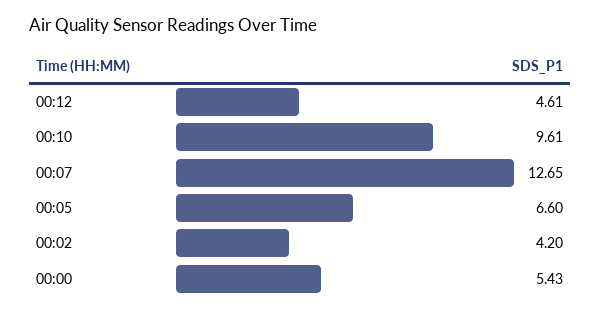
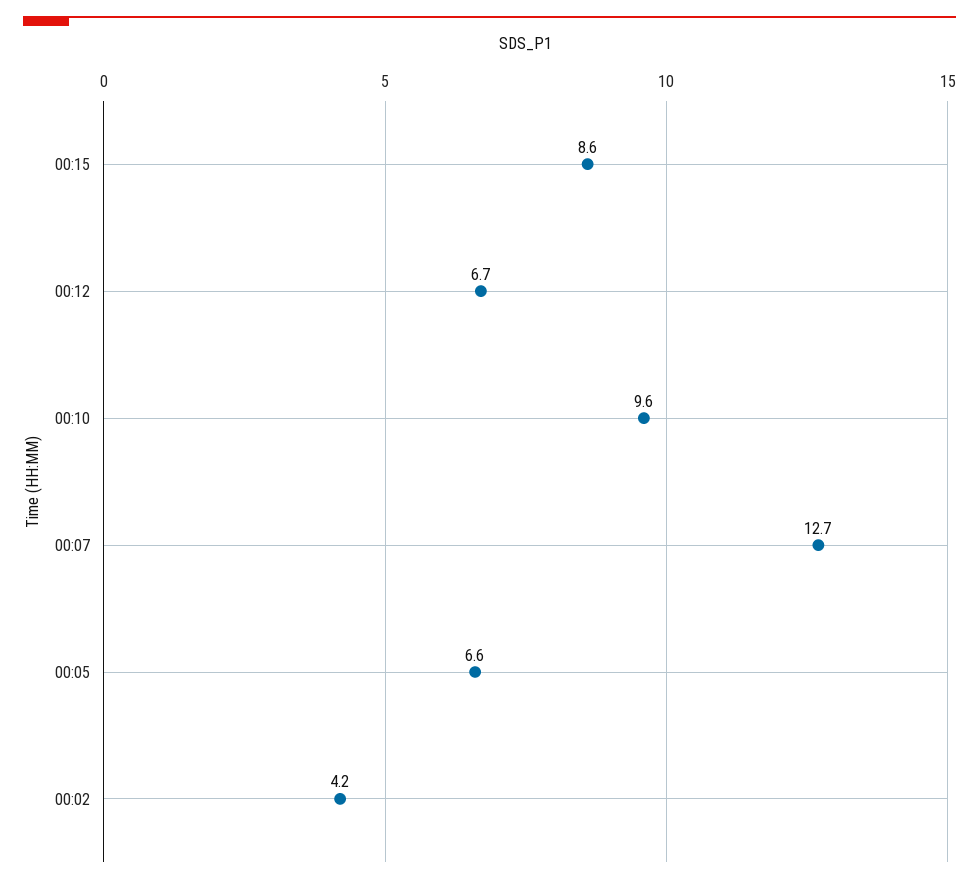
00:12: 4.61 -> 6.7
00:00: 5.43 -> none
00:15: none -> 8.6

